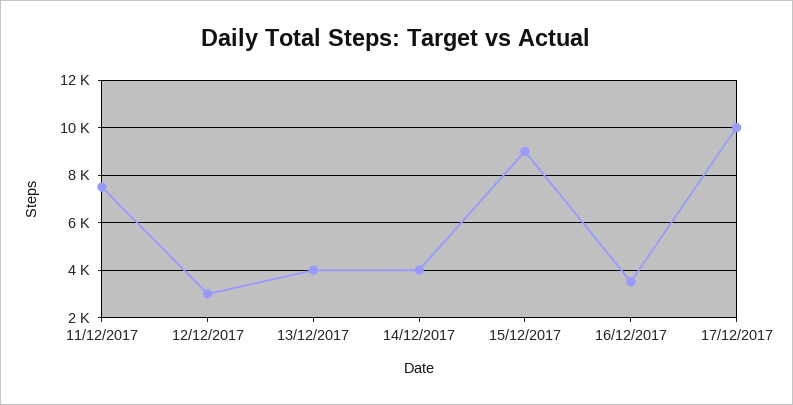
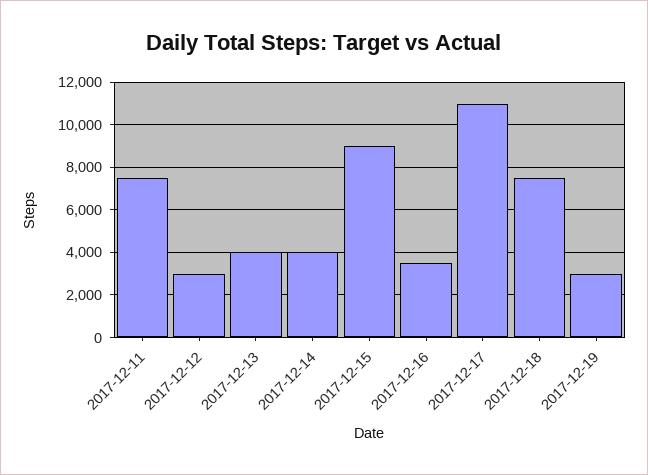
17/12/2017: 10000 -> 11000
2017-12-18: none -> 7500
2017-12-19: none -> 3000

